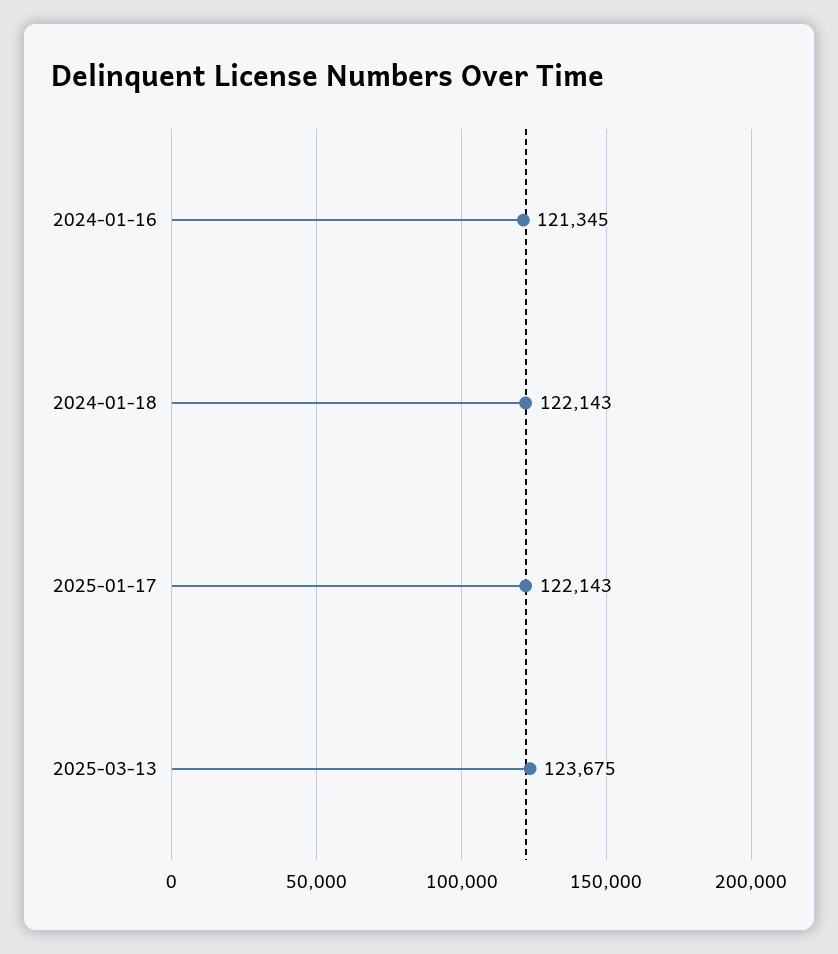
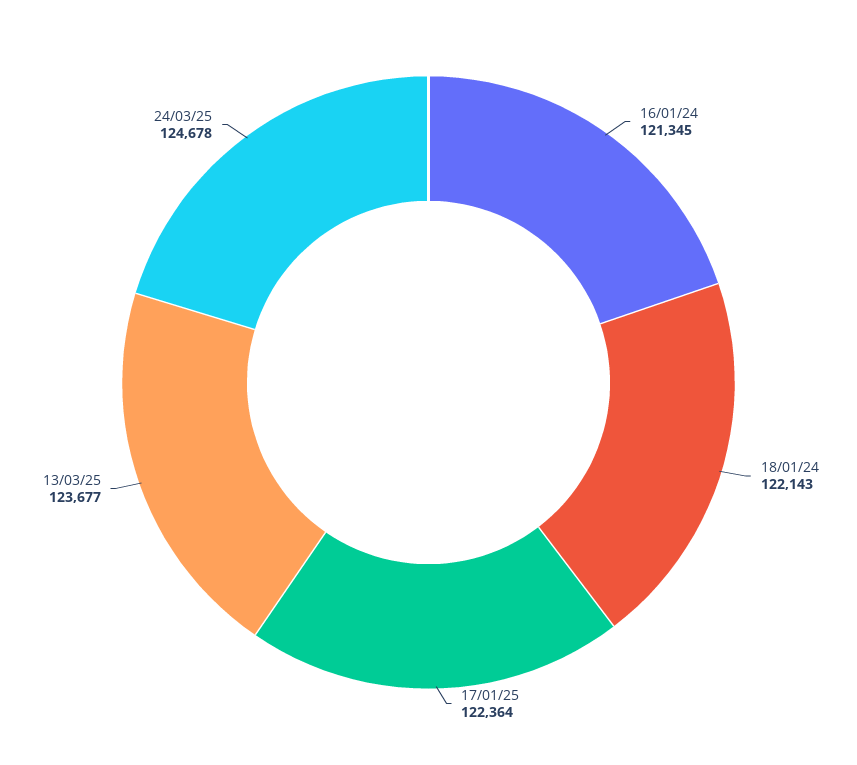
2025-01-17: 122143 -> 122364
2025-03-13: 123675 -> 123677
24/03/25: none -> 124678

